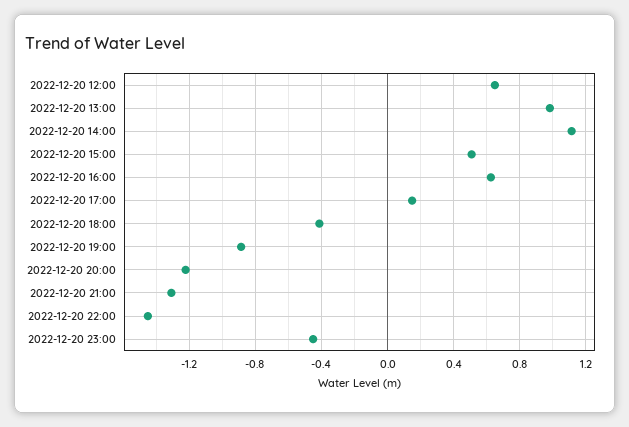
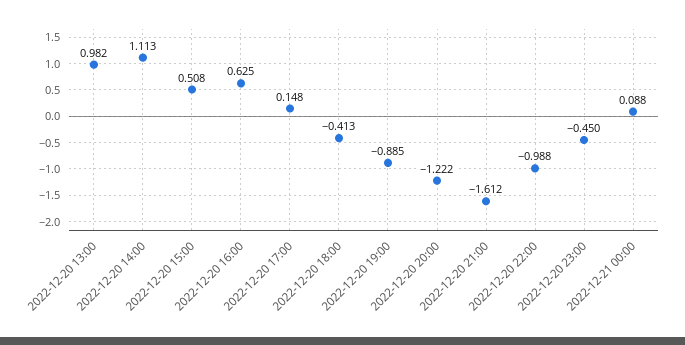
2022-12-20 12:00: 0.65 -> none
2022-12-20 21:00: -1.3 -> -1.612
2022-12-20 22:00: -1.45 -> -0.988
2022-12-21 00:00: none -> 0.088

